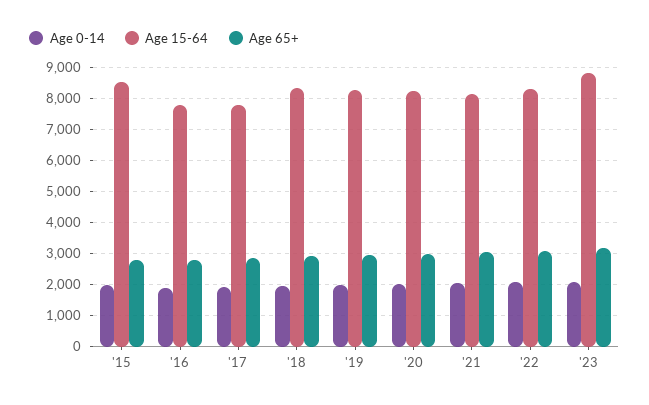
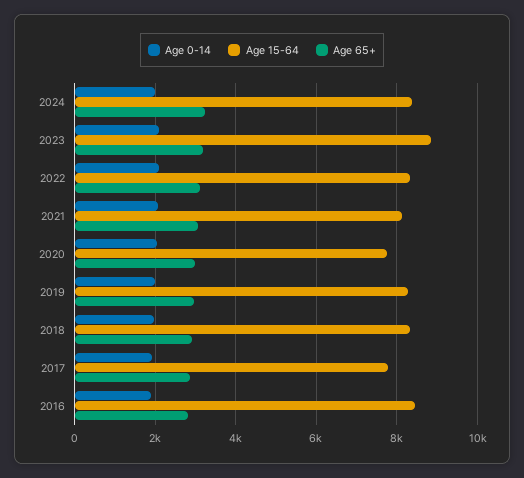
Age 0-14, '15: 2000 -> none
Age 15-64, '15: 8600 -> none
Age 65+, '15: 2800 -> none
Age 15-64, '16: 7800 -> 8400
Age 15-64, '20: 8200 -> 7800
Age 0-14, 2024: none -> 2000
Age 15-64, 2024: none -> 8400
Age 65+, 2024: none -> 3200

